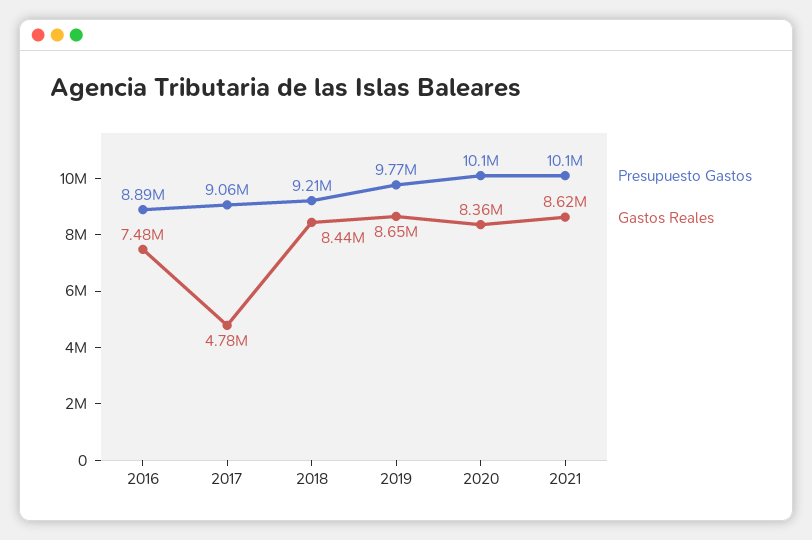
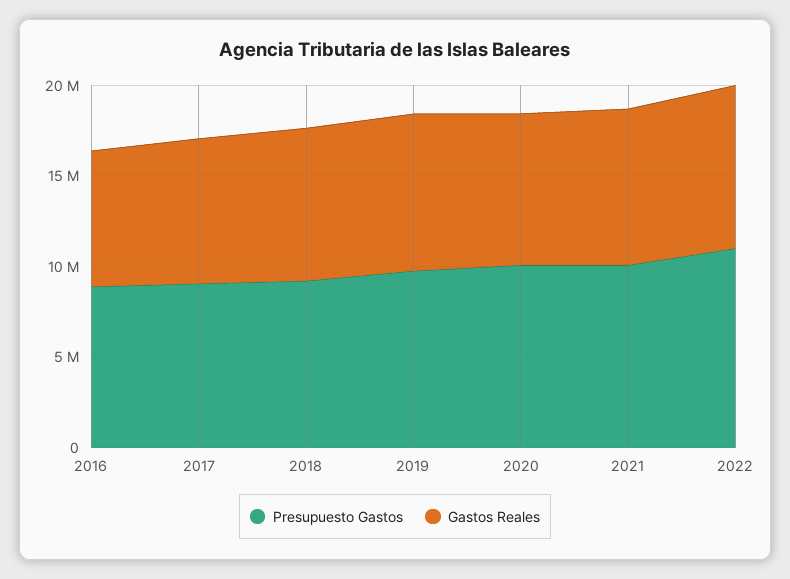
Gastos Reales, 2017: 4780000 -> 8000000
Presupuesto Gastos, 2022: none -> 11000000
Gastos Reales, 2022: none -> 9000000

